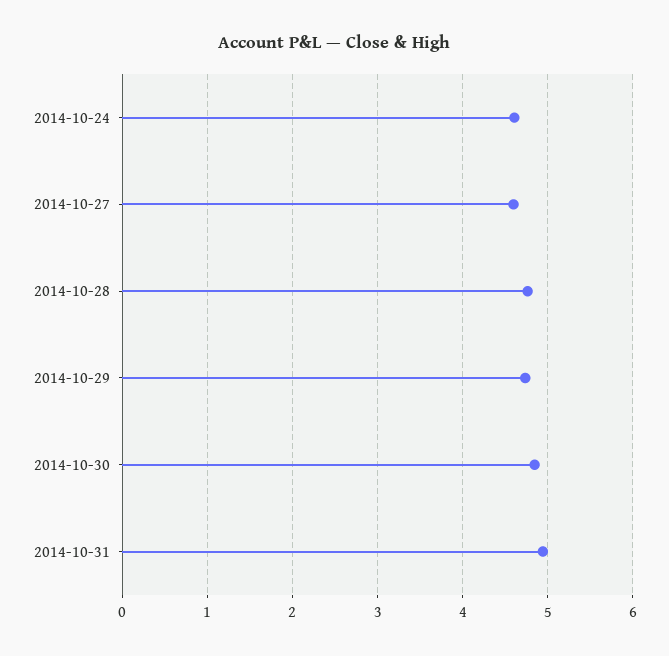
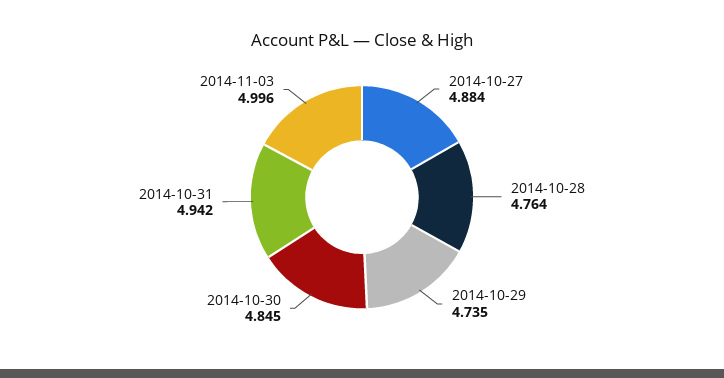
2014-10-24: 4.6 -> none
2014-10-27: 4.6 -> 4.884
2014-11-03: none -> 4.996

